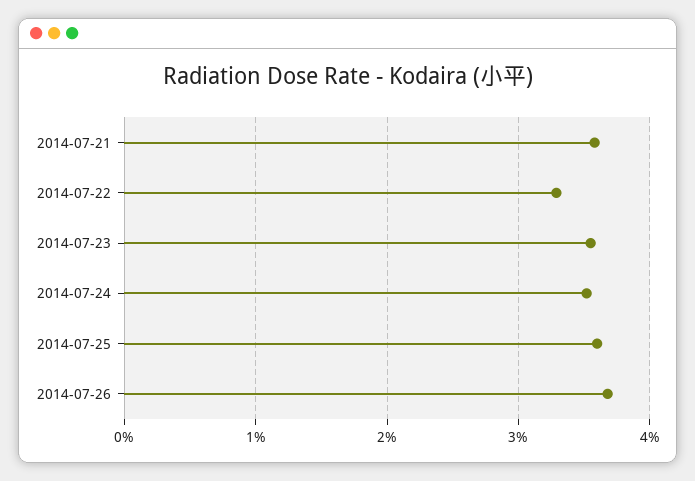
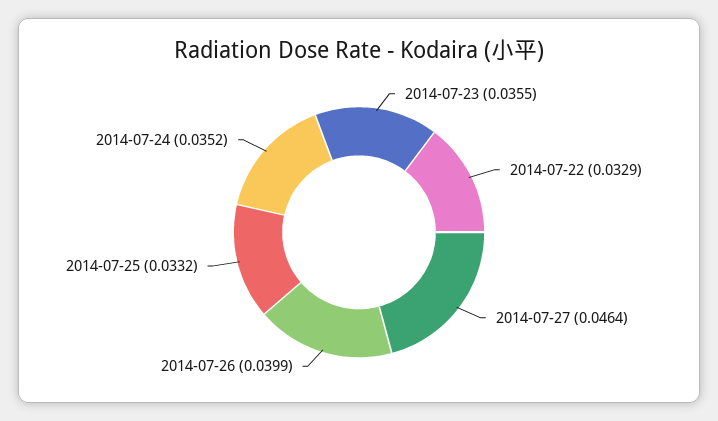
2014-07-21: 0.036 -> none
2014-07-25: 0.036 -> 0.0332
2014-07-26: 0.037 -> 0.0399
2014-07-27: none -> 0.0464

